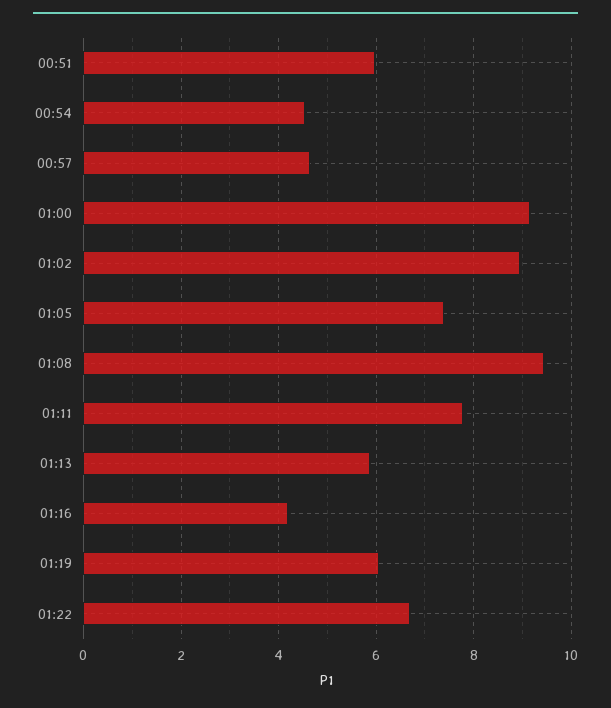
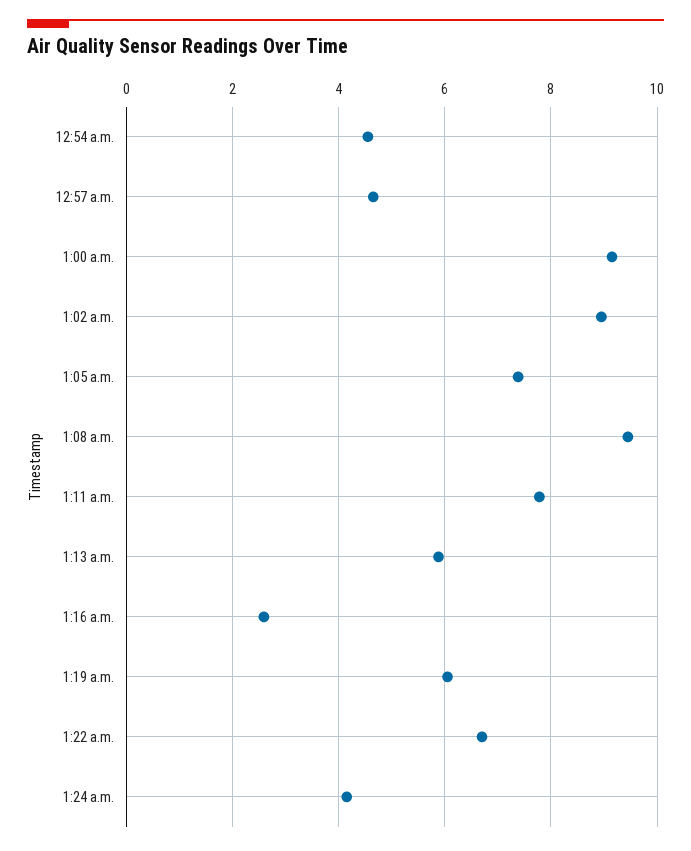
00:51: 6 -> none
01:16: 4.2 -> 2.6
1:24 a.m.: none -> 4.2

